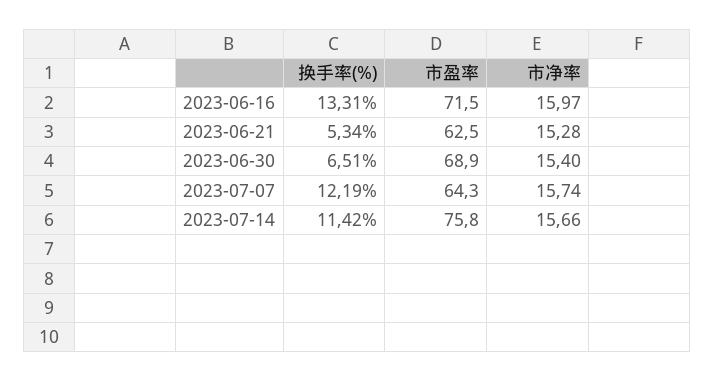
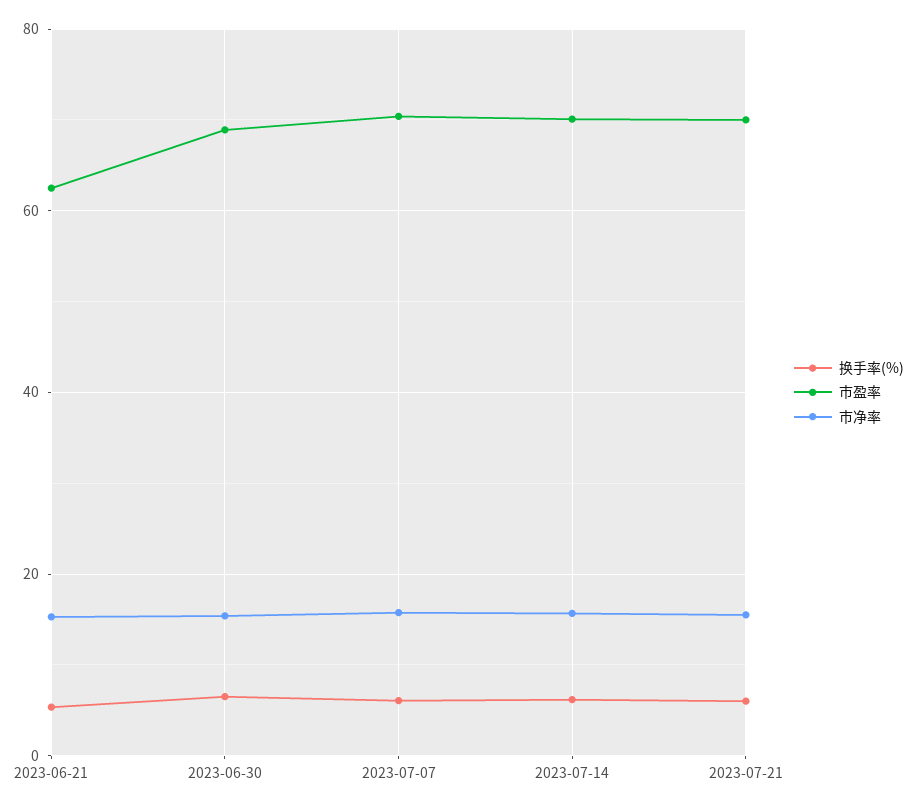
换手率(%), 2023-06-16: 13.31 -> none
市盈率, 2023-06-16: 71.5 -> none
市净率, 2023-06-16: 15.97 -> none
换手率(%), 2023-07-07: 12.19 -> 6
市盈率, 2023-07-07: 64.3 -> 70
换手率(%), 2023-07-14: 11.42 -> 6
市盈率, 2023-07-14: 75.8 -> 70
换手率(%), 2023-07-21: none -> 6
市盈率, 2023-07-21: none -> 70
市净率, 2023-07-21: none -> 16

